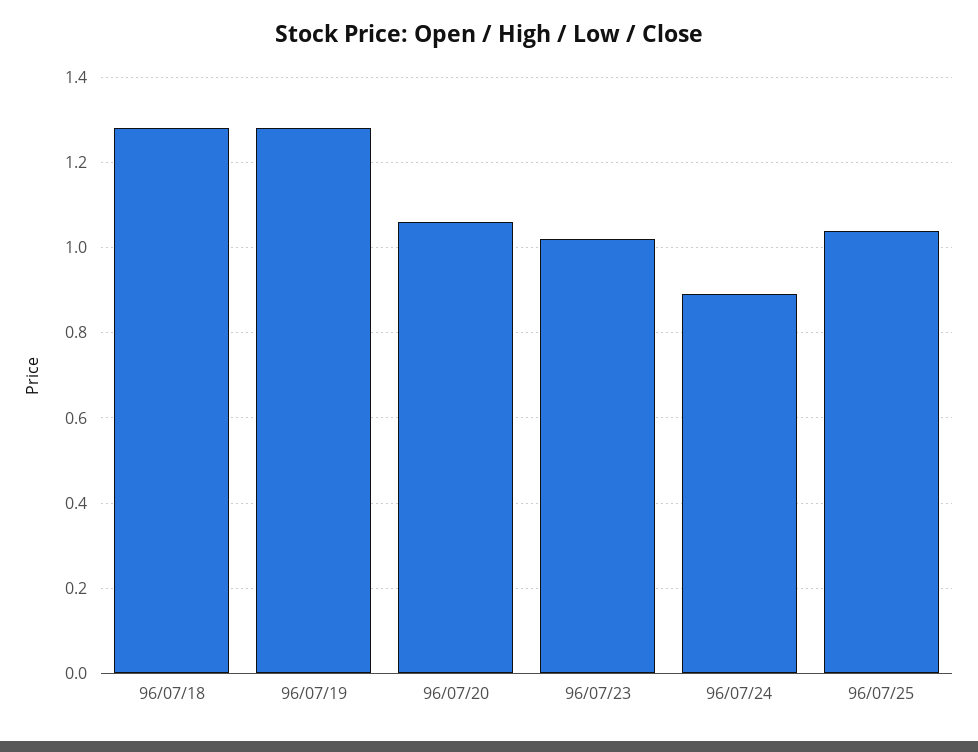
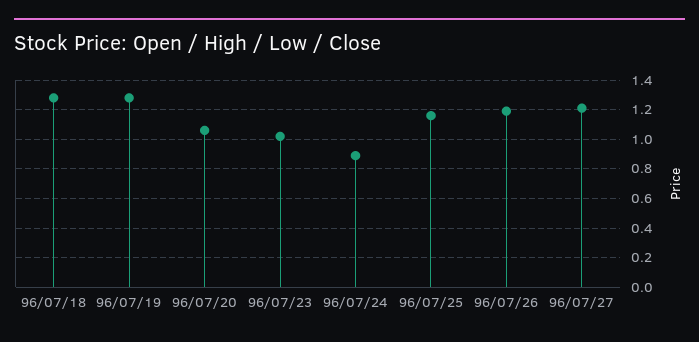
96/07/25: 1.05 -> 1.15
96/07/26: none -> 1.2
96/07/27: none -> 1.2

